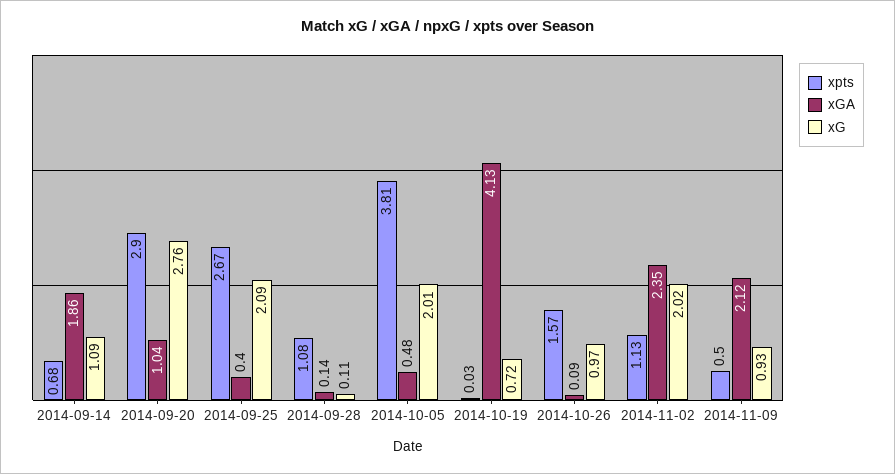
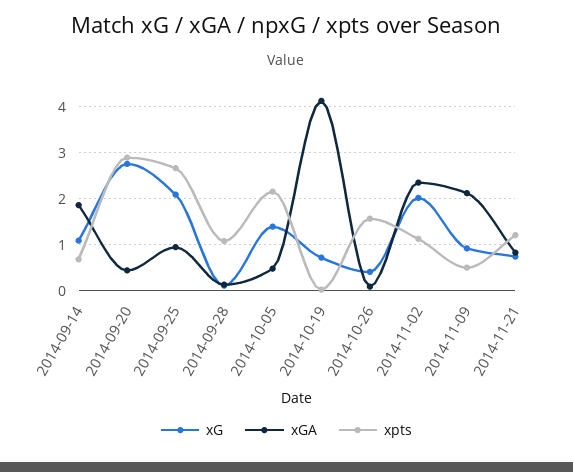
xGA, 2014-09-20: 1.04 -> 0.4
xGA, 2014-09-25: 0.4 -> 1
xpts, 2014-10-05: 3.81 -> 2.2
xG, 2014-10-05: 2.01 -> 1.4
xG, 2014-10-26: 0.97 -> 0.4
xG, 2014-11-21: none -> 0.8
xGA, 2014-11-21: none -> 0.8
xpts, 2014-11-21: none -> 1.2

